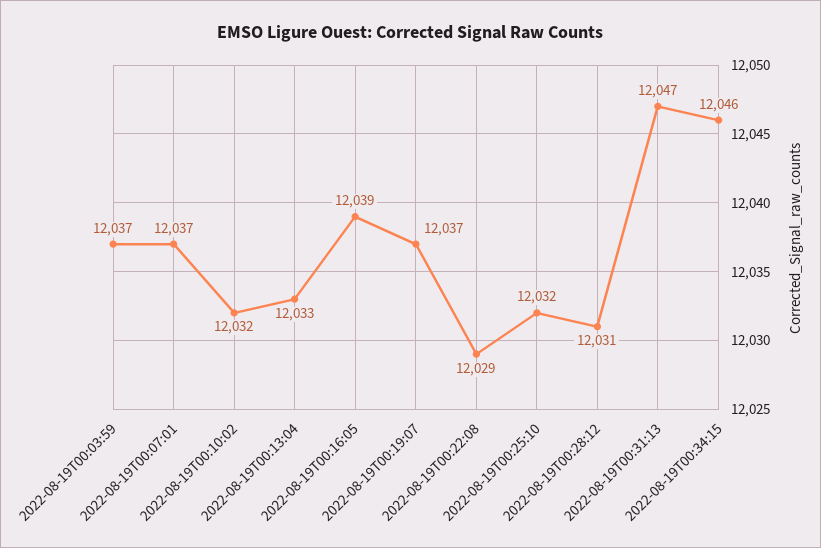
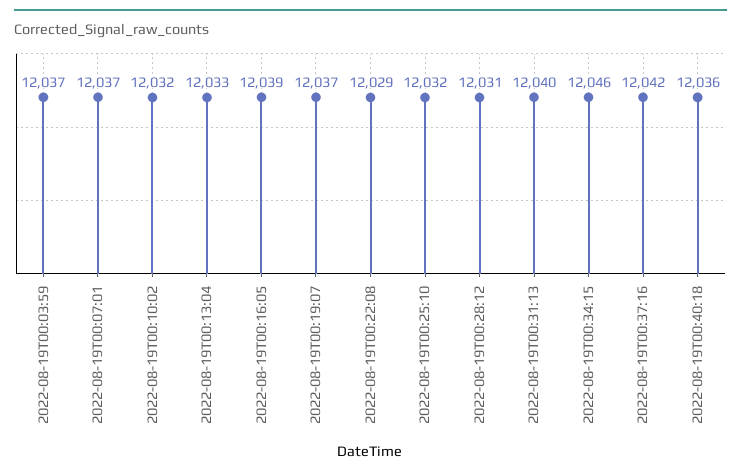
2022-08-19T00:31:13: 12047 -> 12040
2022-08-19T00:37:16: none -> 12042
2022-08-19T00:40:18: none -> 12036

